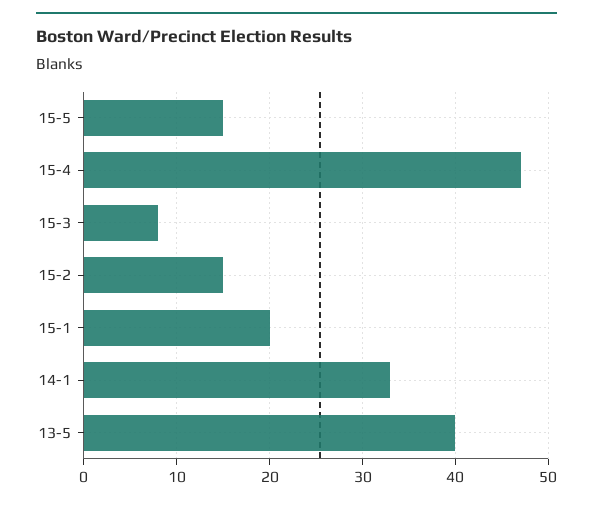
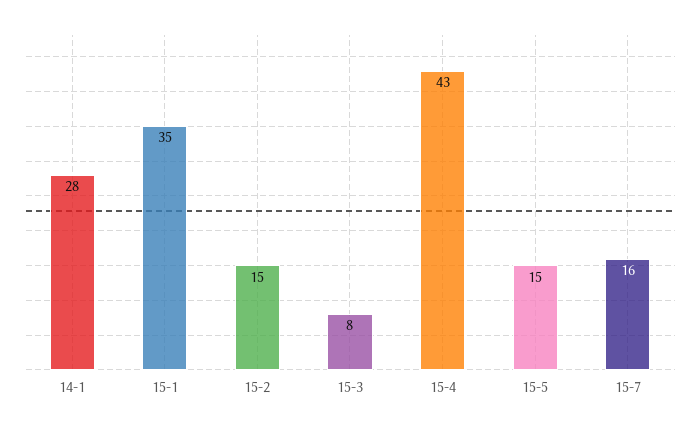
15-4: 47 -> 43
15-1: 20 -> 35
14-1: 33 -> 28
13-5: 40 -> none
15-7: none -> 16

